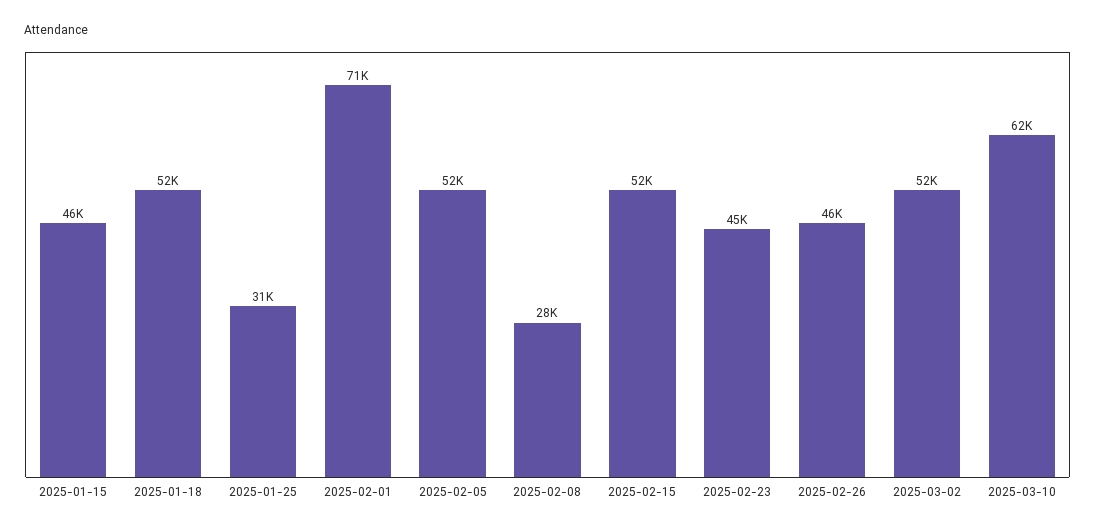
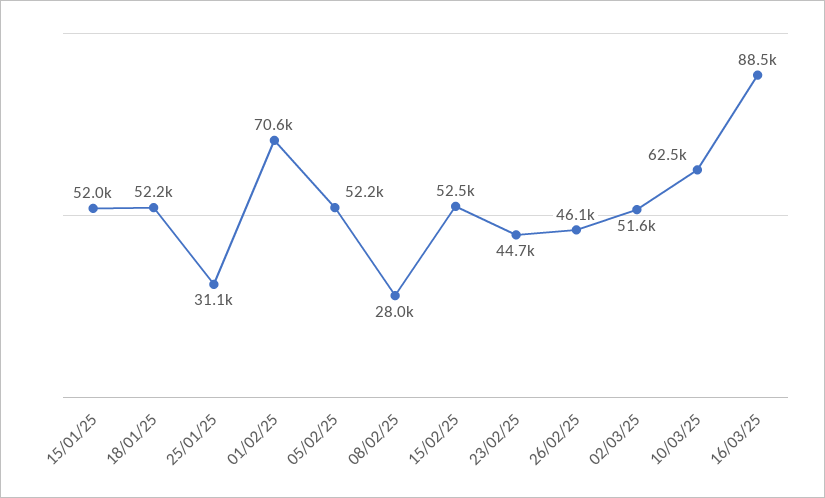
2025-01-15: 46000 -> 52000
16/03/25: none -> 88500

